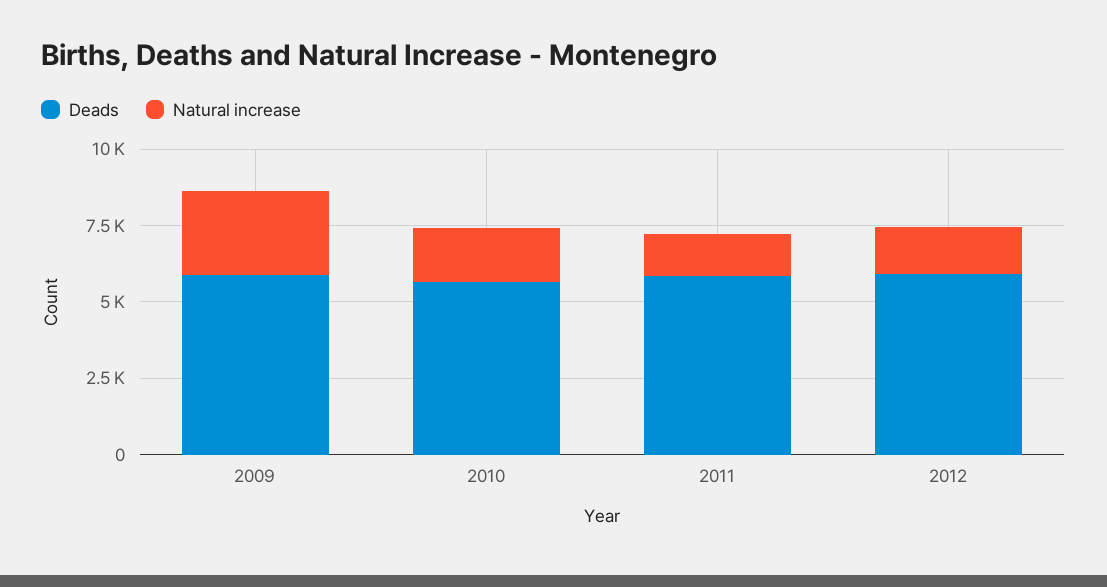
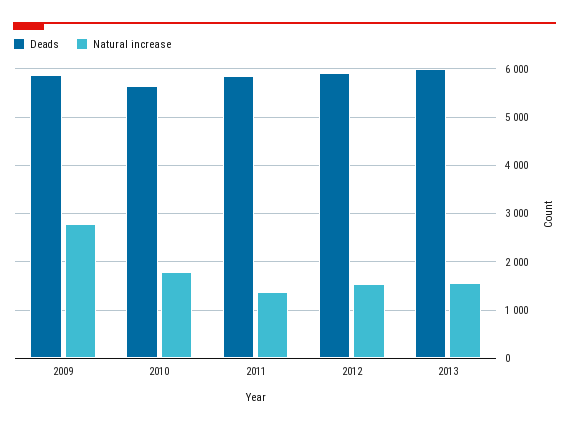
Deads, 2013: none -> 6000
Natural increase, 2013: none -> 1600

